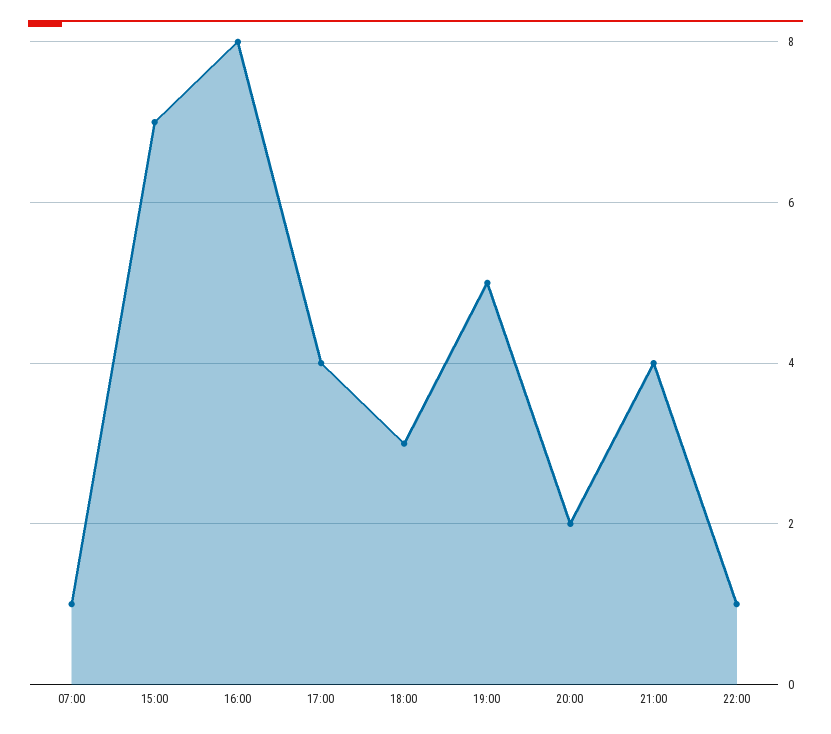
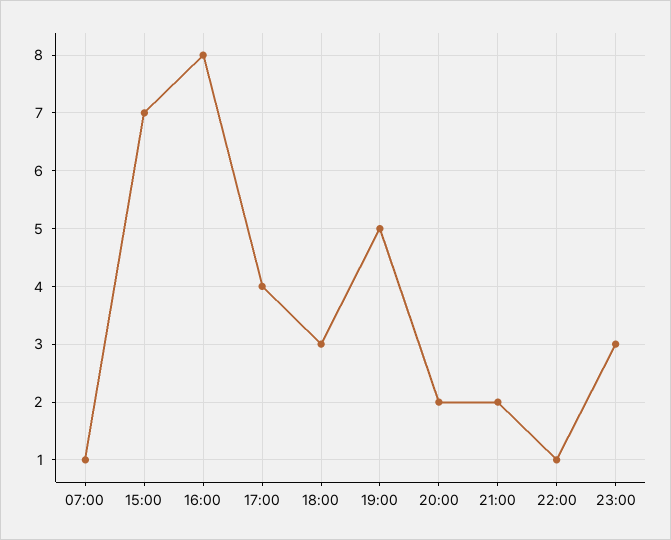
21:00: 4 -> 2
23:00: none -> 3

